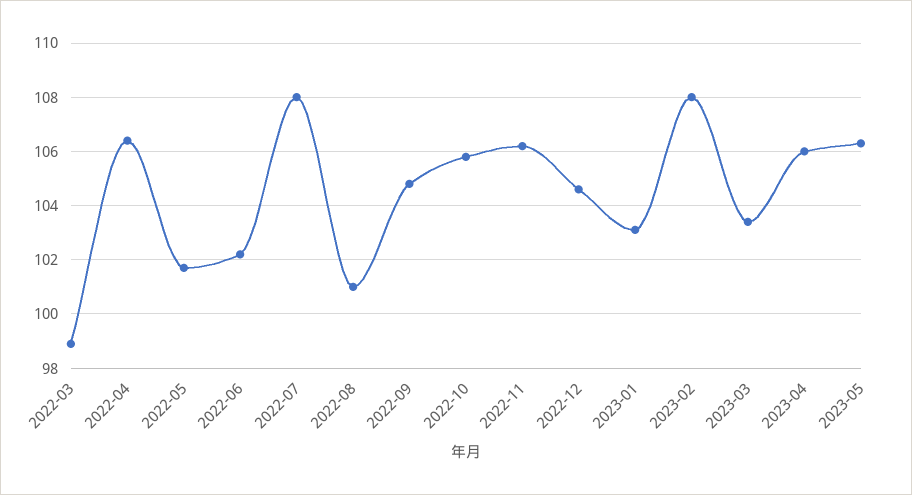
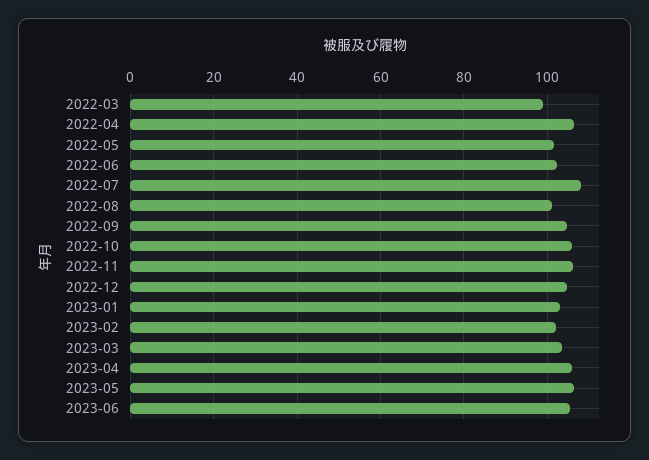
2023-02: 108 -> 102
2023-06: none -> 106

